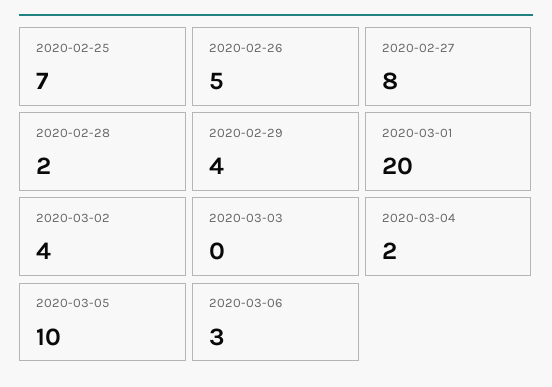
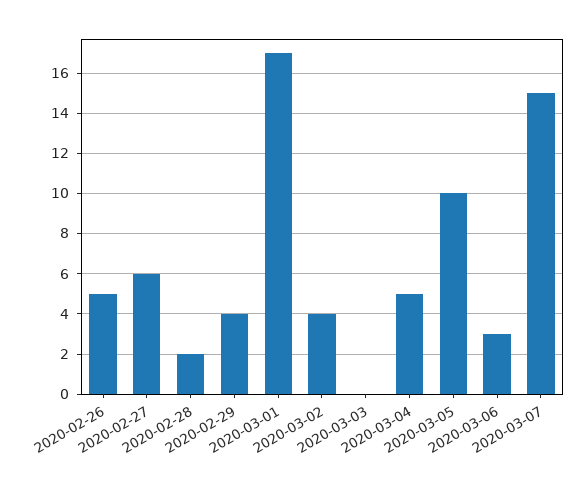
2020-02-25: 7 -> none
2020-02-27: 8 -> 6
2020-03-01: 20 -> 17
2020-03-04: 2 -> 5
2020-03-07: none -> 15

